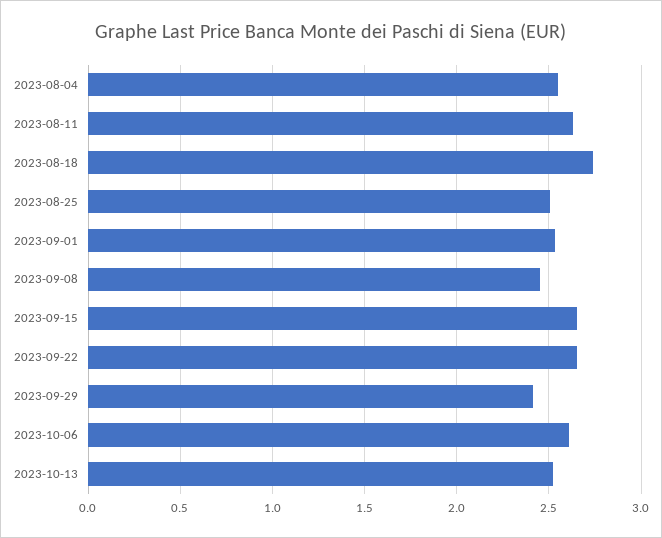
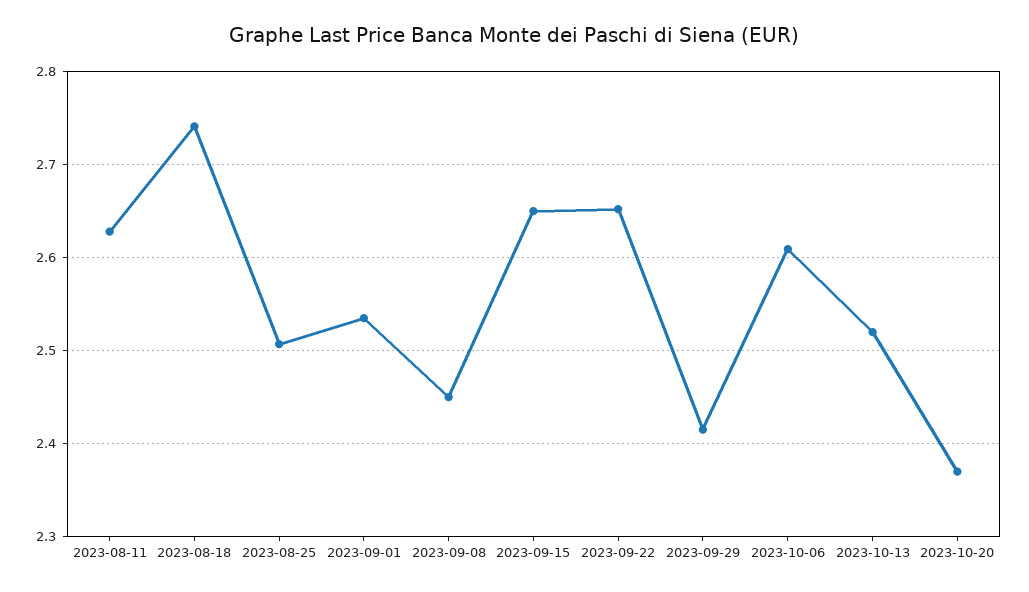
2023-08-04: 2.55 -> none
2023-10-20: none -> 2.37

